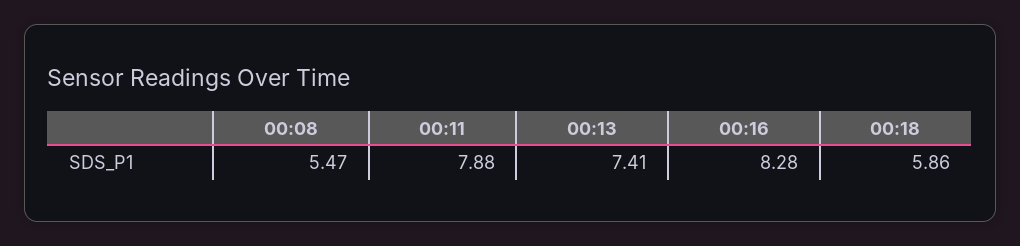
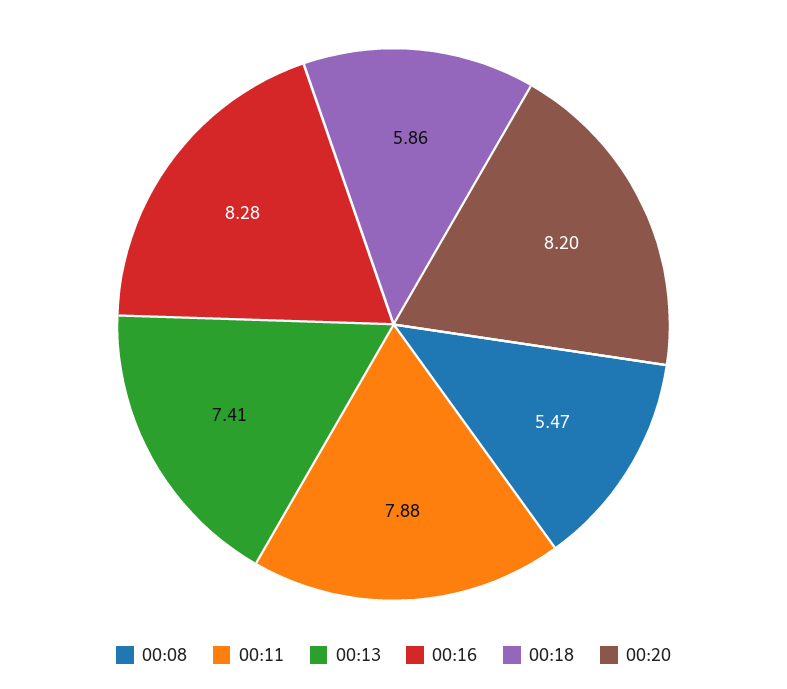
00:20: none -> 8.2

